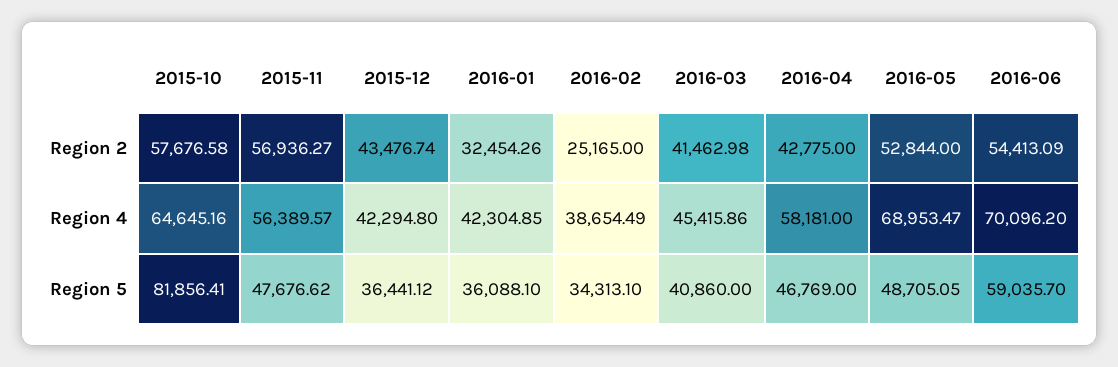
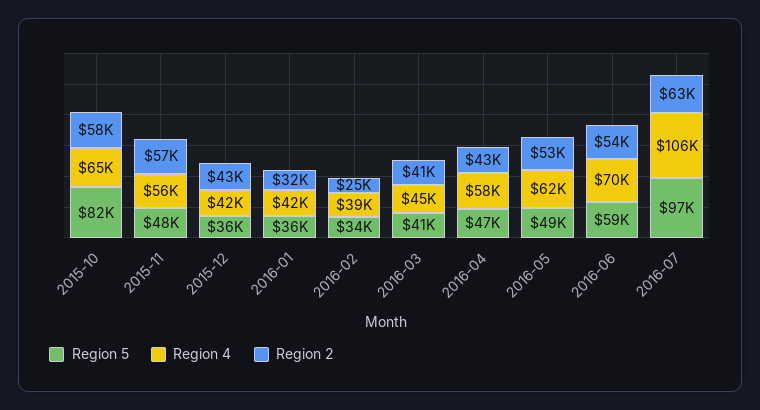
Region 4, 2016-05: 68953.47 -> 62000
Region 5, 2016-07: none -> 97000
Region 4, 2016-07: none -> 106000
Region 2, 2016-07: none -> 63000

